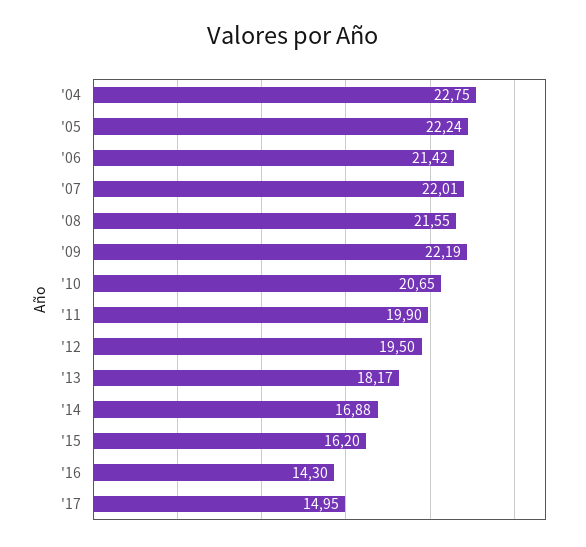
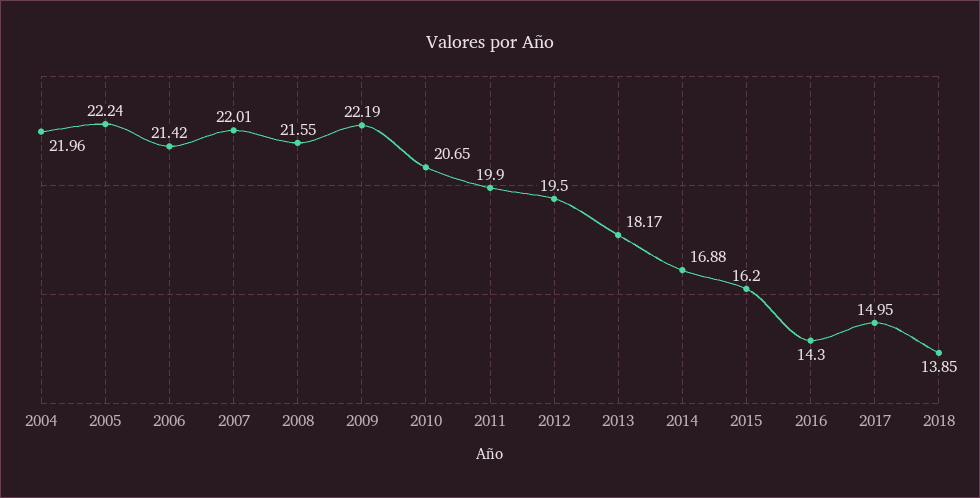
'04: 22.75 -> 21.96
2018: none -> 13.85

